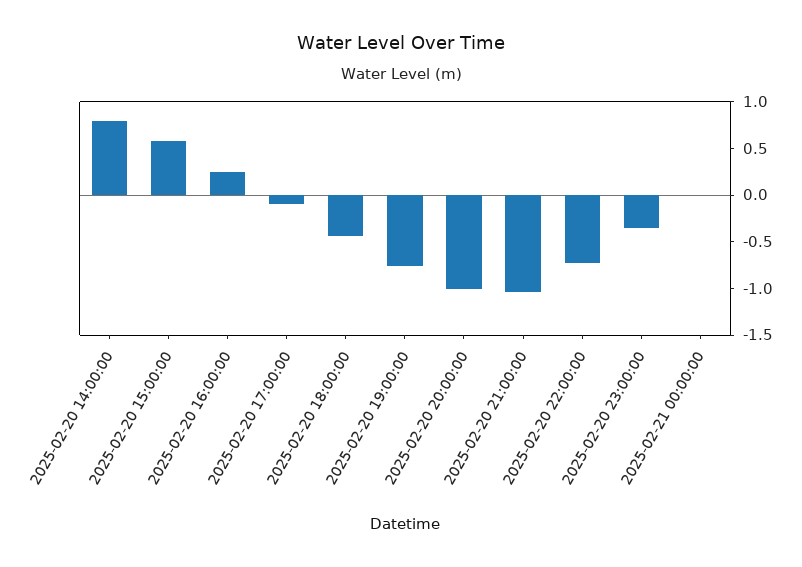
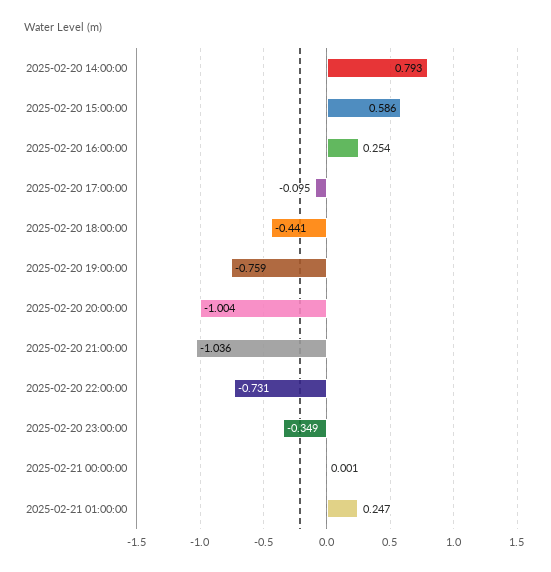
2025-02-21 01:00:00: none -> 0.247

